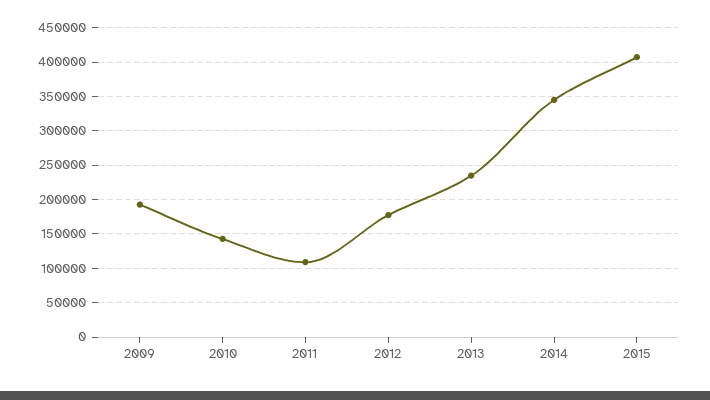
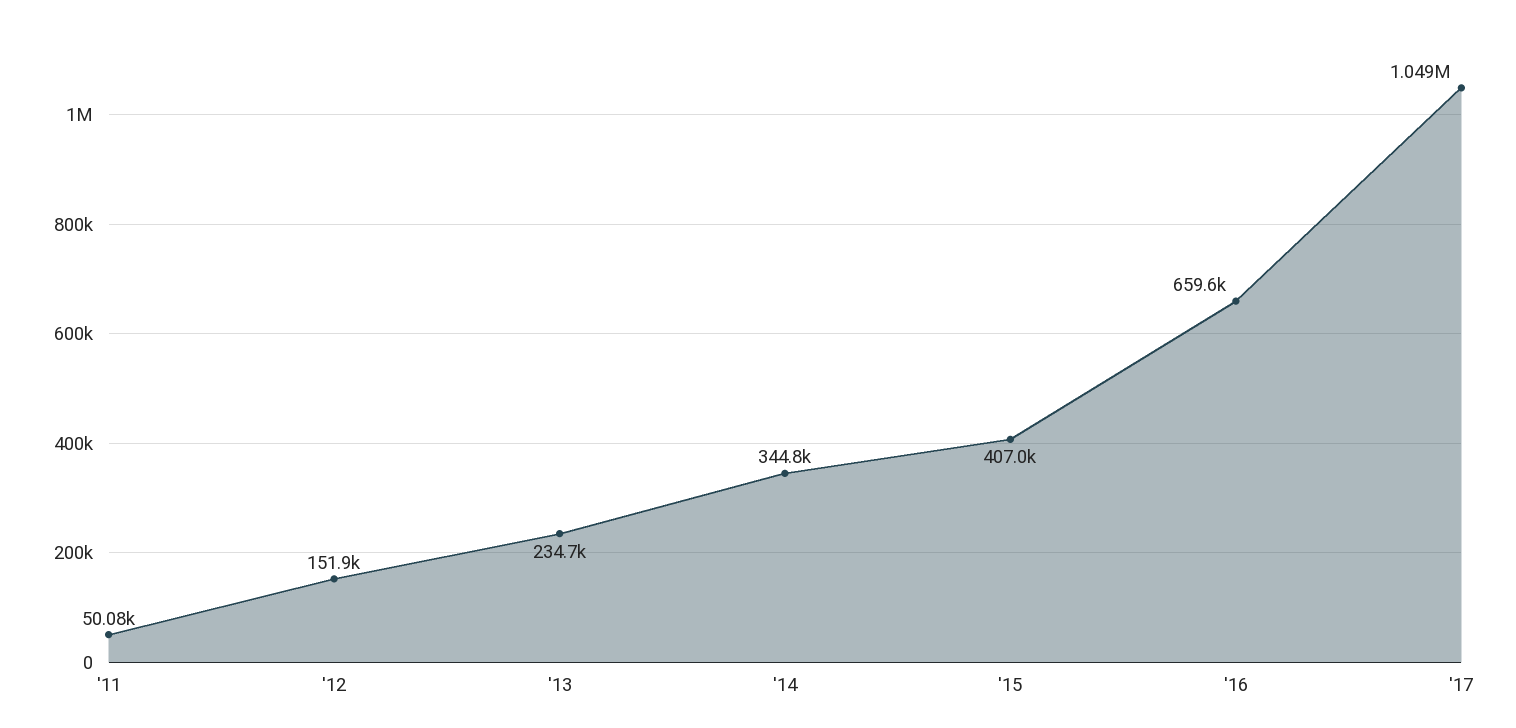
2009: 190000 -> none
2010: 140000 -> none
2011: 110000 -> 50080
2012: 180000 -> 151900
'16: none -> 659600
'17: none -> 1049000

